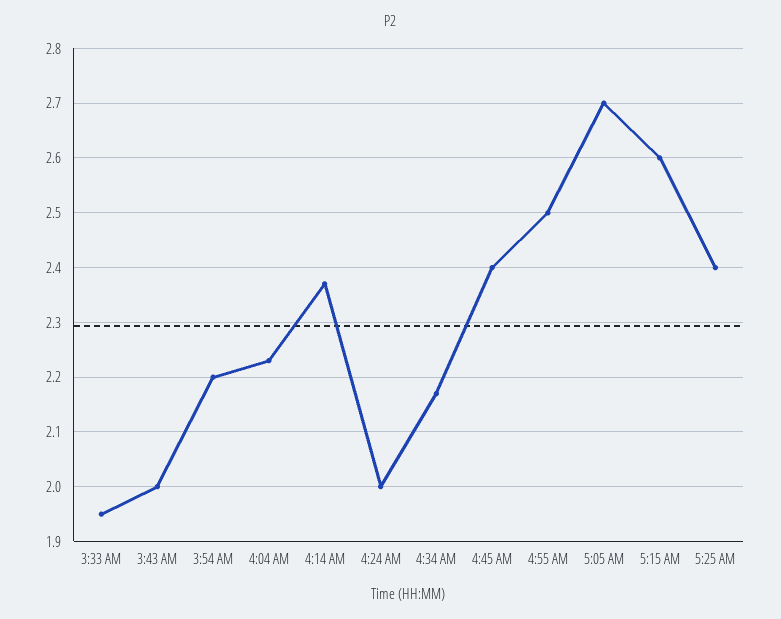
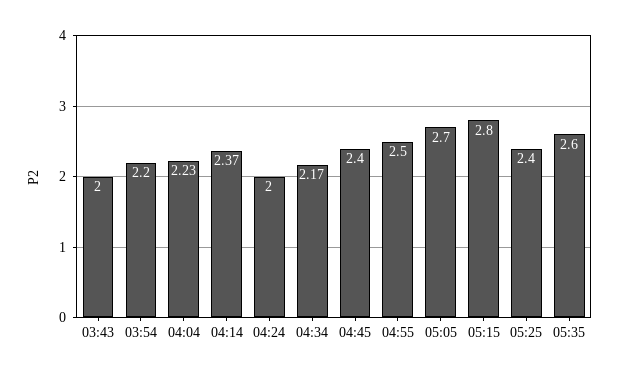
3:33 AM: 1.95 -> none
5:15 AM: 2.6 -> 2.8
05:35: none -> 2.6

